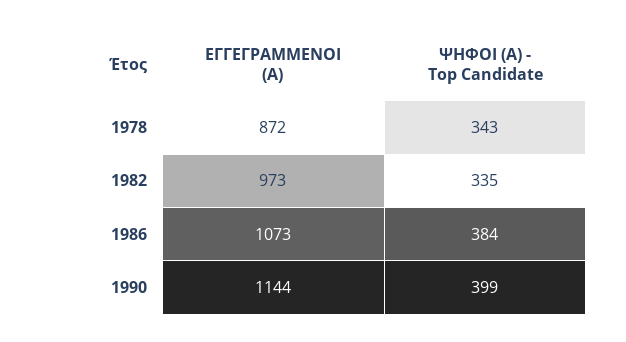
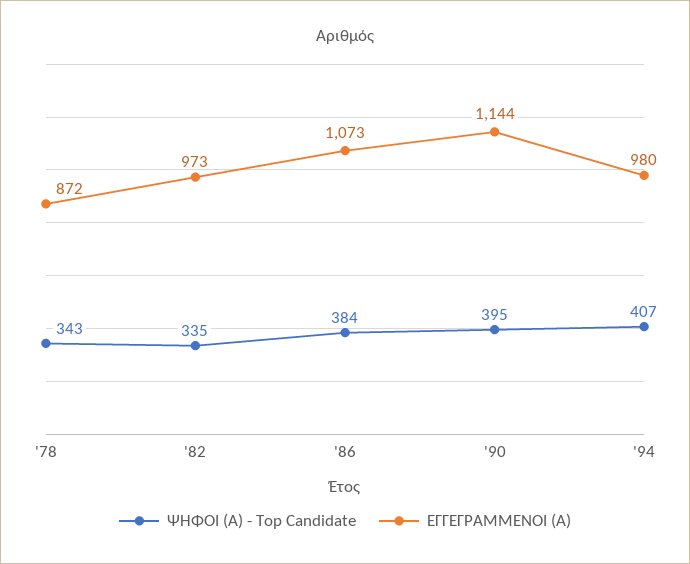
ΨΗΦΟΙ (Α) - Top Candidate, 1990: 399 -> 395
ΨΗΦΟΙ (Α) - Top Candidate, '94: none -> 407
ΕΓΓΕΓΡΑΜΜΕΝΟΙ (Α), '94: none -> 980

